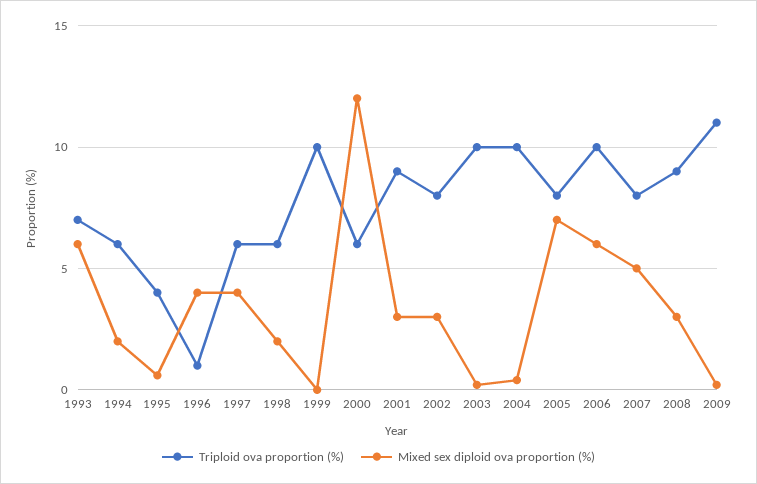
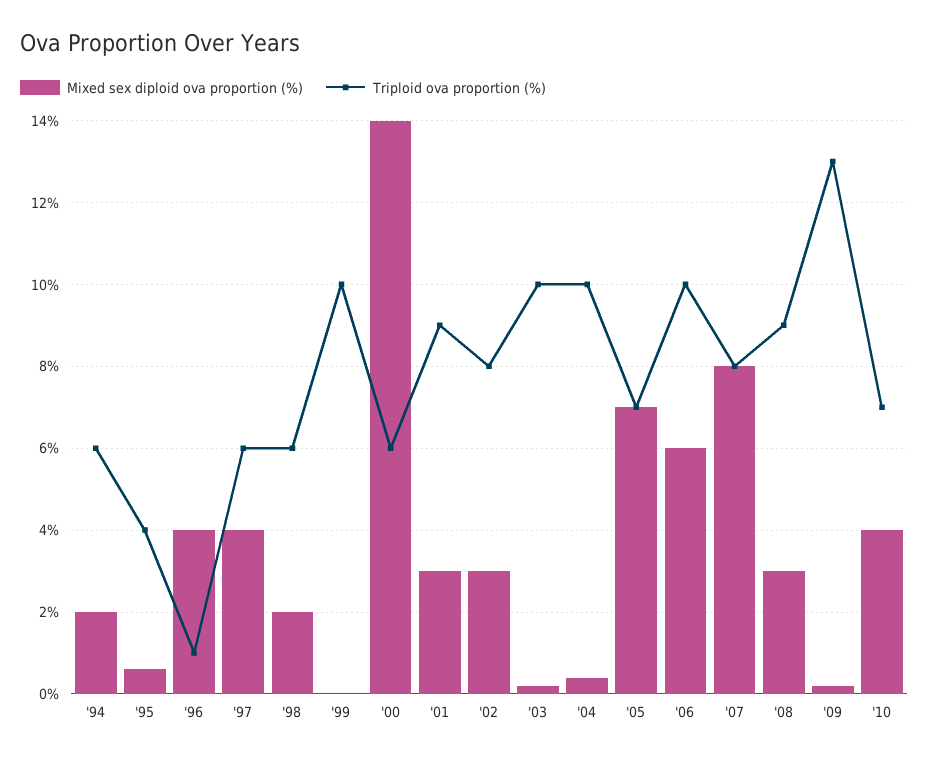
Triploid ova proportion (%), 1993: 7 -> none
Mixed sex diploid ova proportion (%), 1993: 6 -> none
Mixed sex diploid ova proportion (%), 2000: 12 -> 14
Triploid ova proportion (%), 2005: 8 -> 7
Mixed sex diploid ova proportion (%), 2007: 5 -> 8
Triploid ova proportion (%), 2009: 11 -> 13
Mixed sex diploid ova proportion (%), '10: none -> 4
Triploid ova proportion (%), '10: none -> 7

